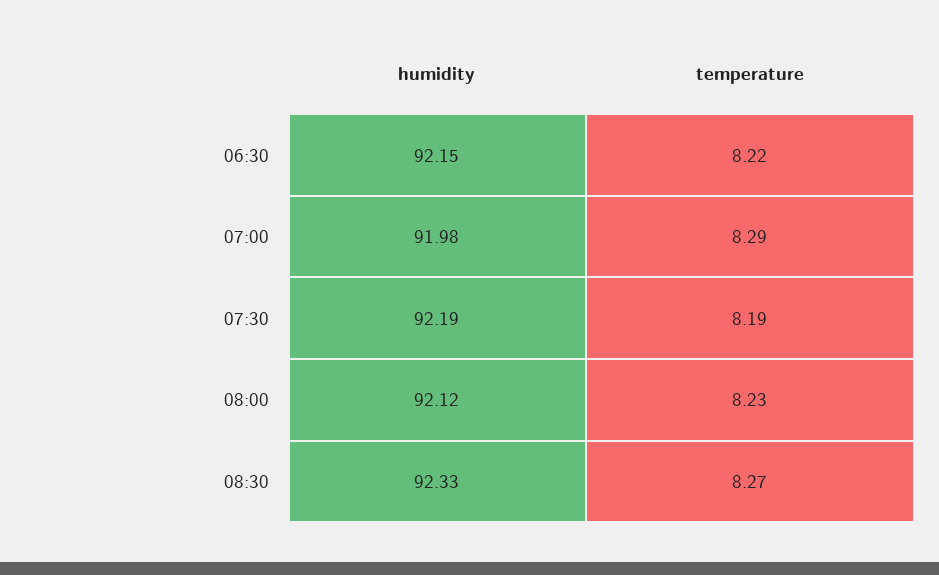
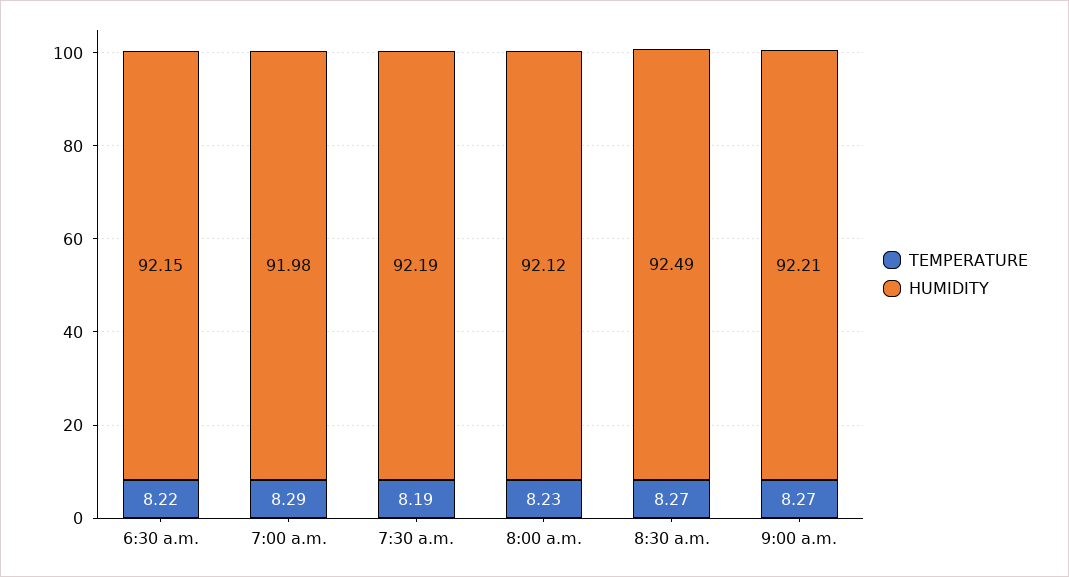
humidity, 08:30: 92.33 -> 92.49
temperature, 9:00 a.m.: none -> 8.27
humidity, 9:00 a.m.: none -> 92.21

